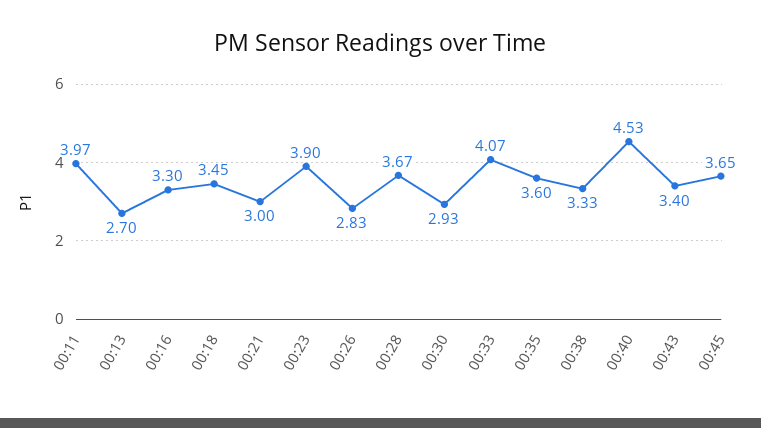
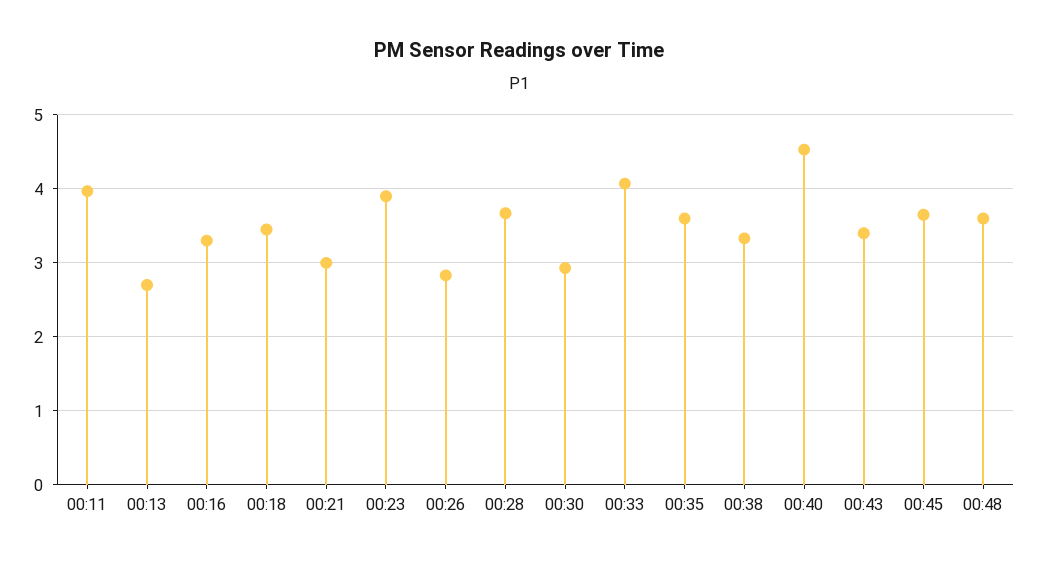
00:48: none -> 3.6

